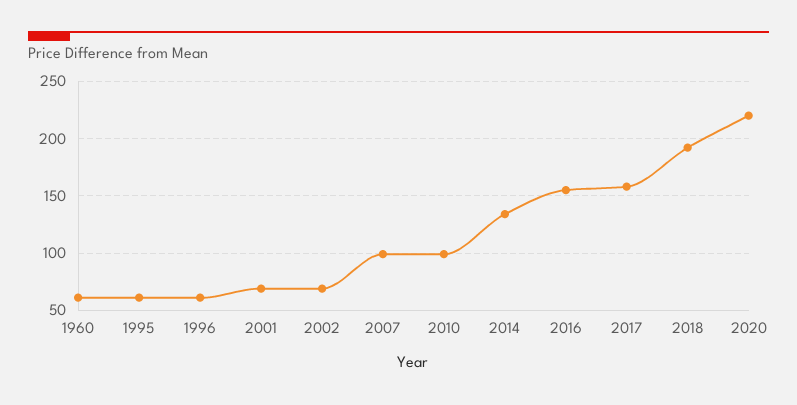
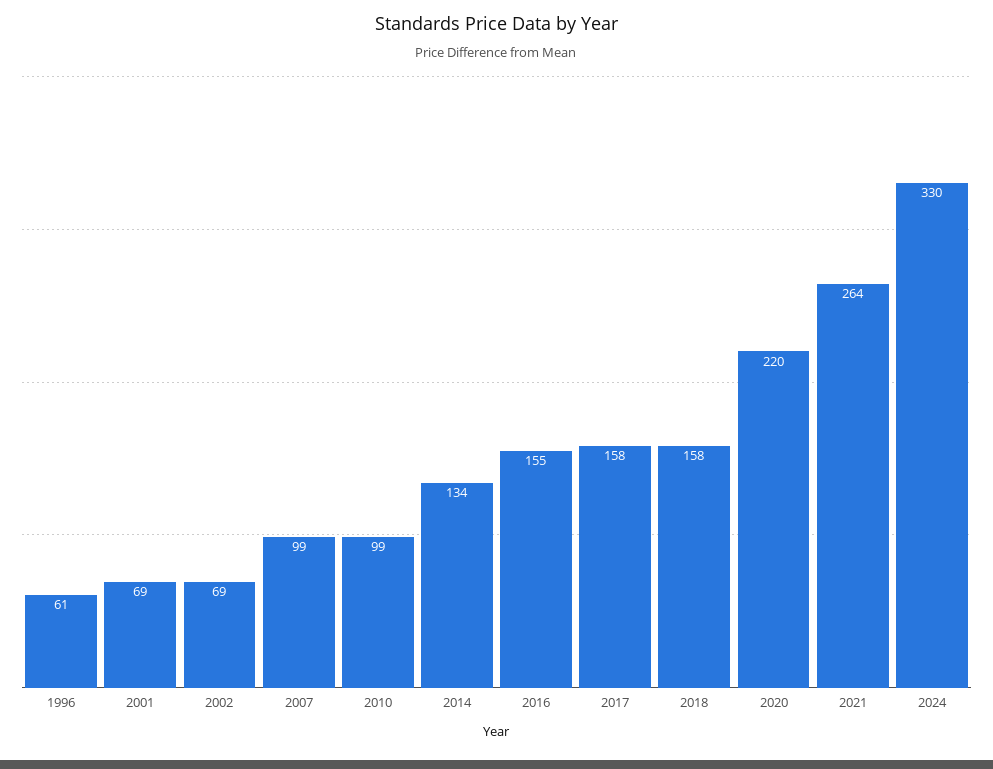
1960: 60 -> none
1995: 60 -> none
2018: 190 -> 158
2021: none -> 264
2024: none -> 330

